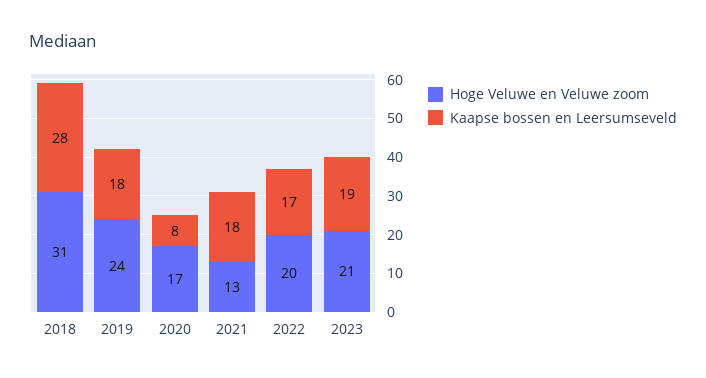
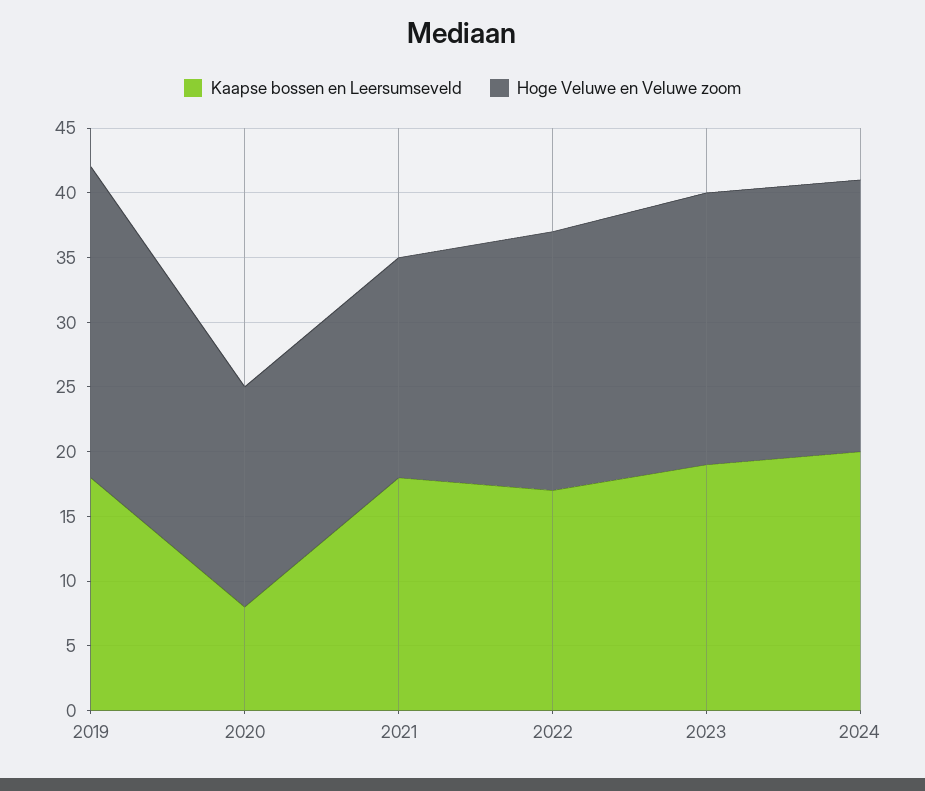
Hoge Veluwe en Veluwe zoom, 2018: 31 -> none
Kaapse bossen en Leersumseveld, 2018: 28 -> none
Hoge Veluwe en Veluwe zoom, 2021: 13 -> 17
Kaapse bossen en Leersumseveld, 2024: none -> 20
Hoge Veluwe en Veluwe zoom, 2024: none -> 21

